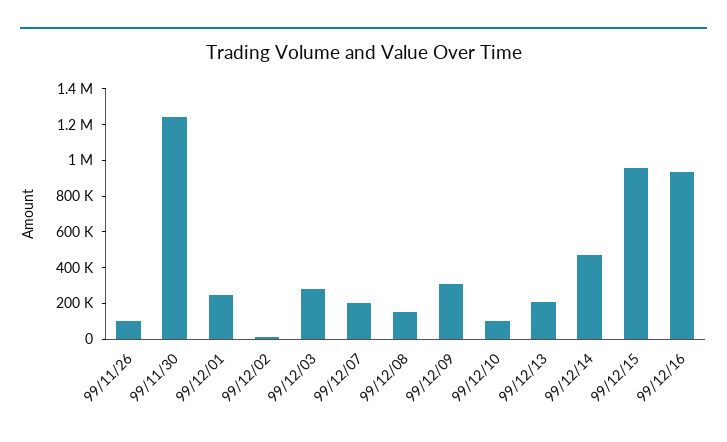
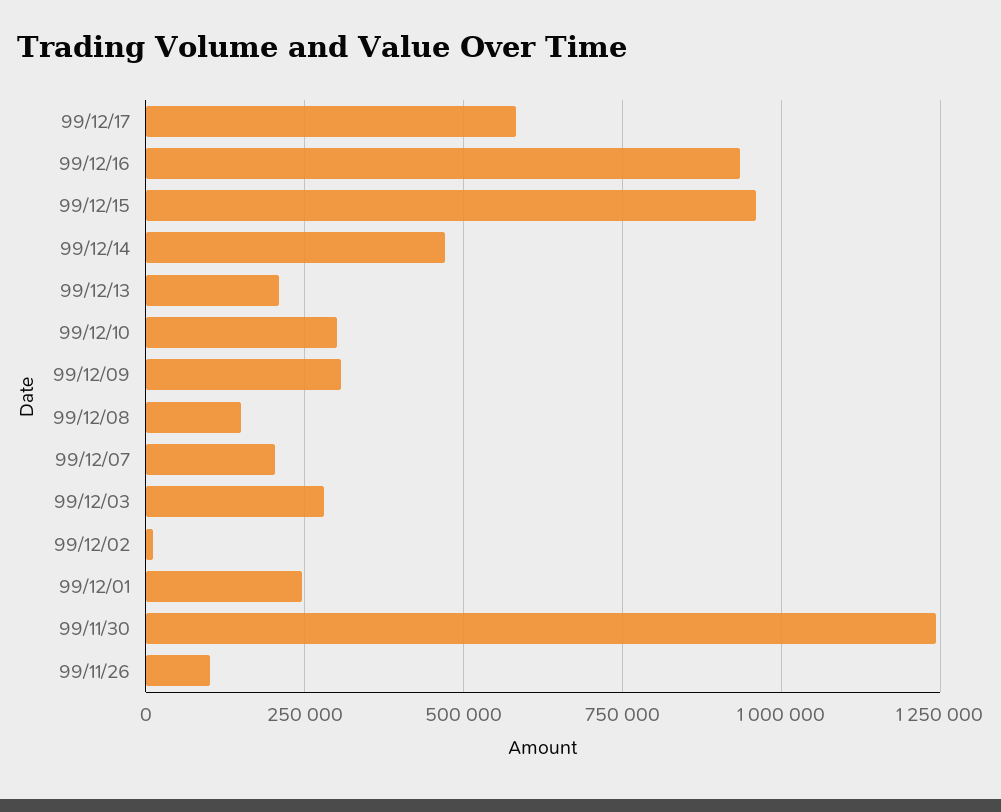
99/12/10: 100000 -> 300000
99/12/17: none -> 575000

